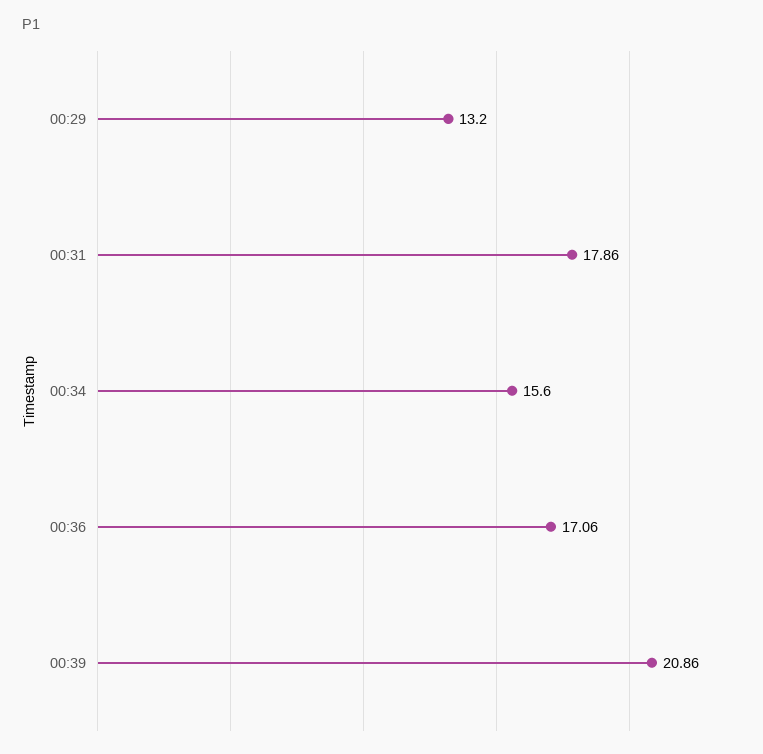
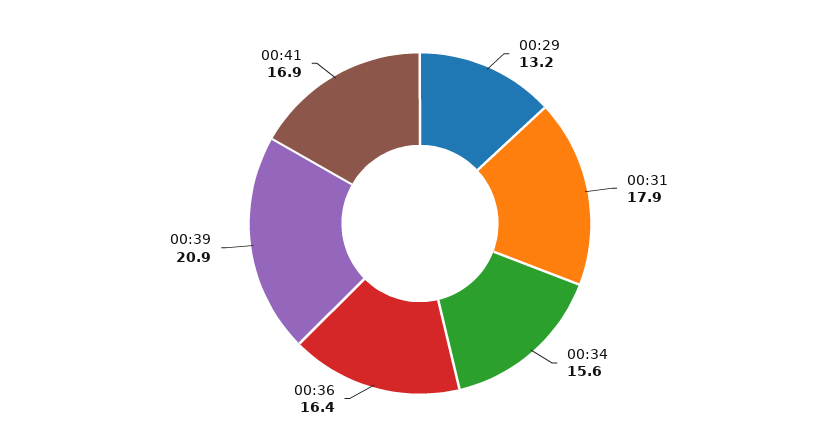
00:36: 17.06 -> 16.4
00:41: none -> 16.9

